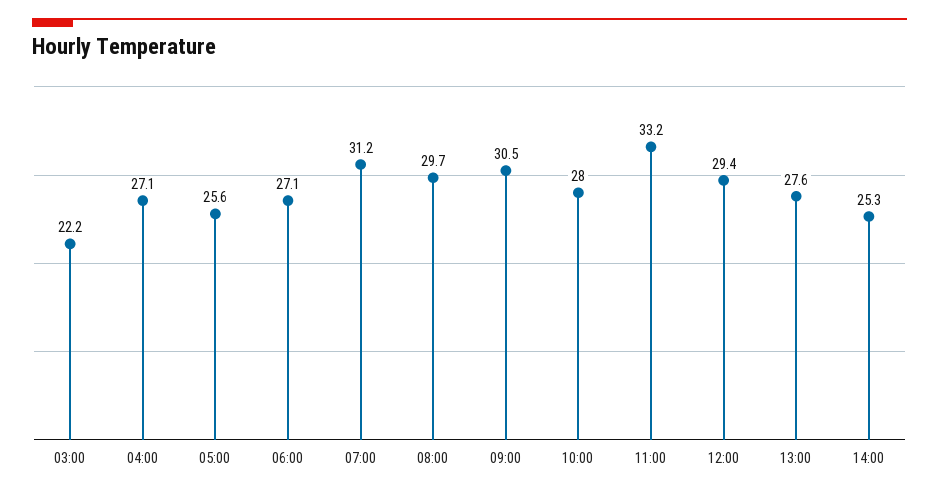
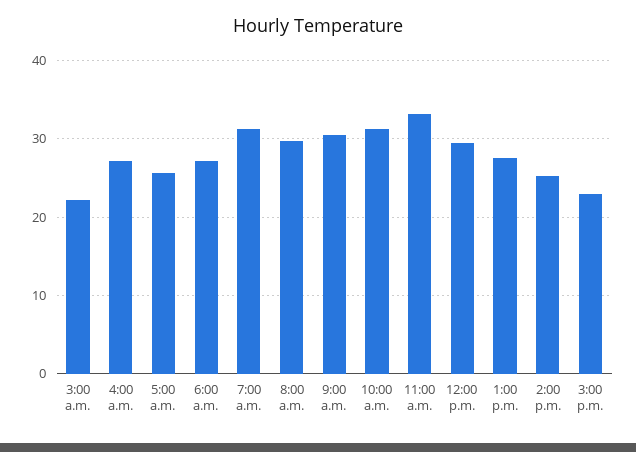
10:00: 28 -> 31
3:00 p.m.: none -> 23

